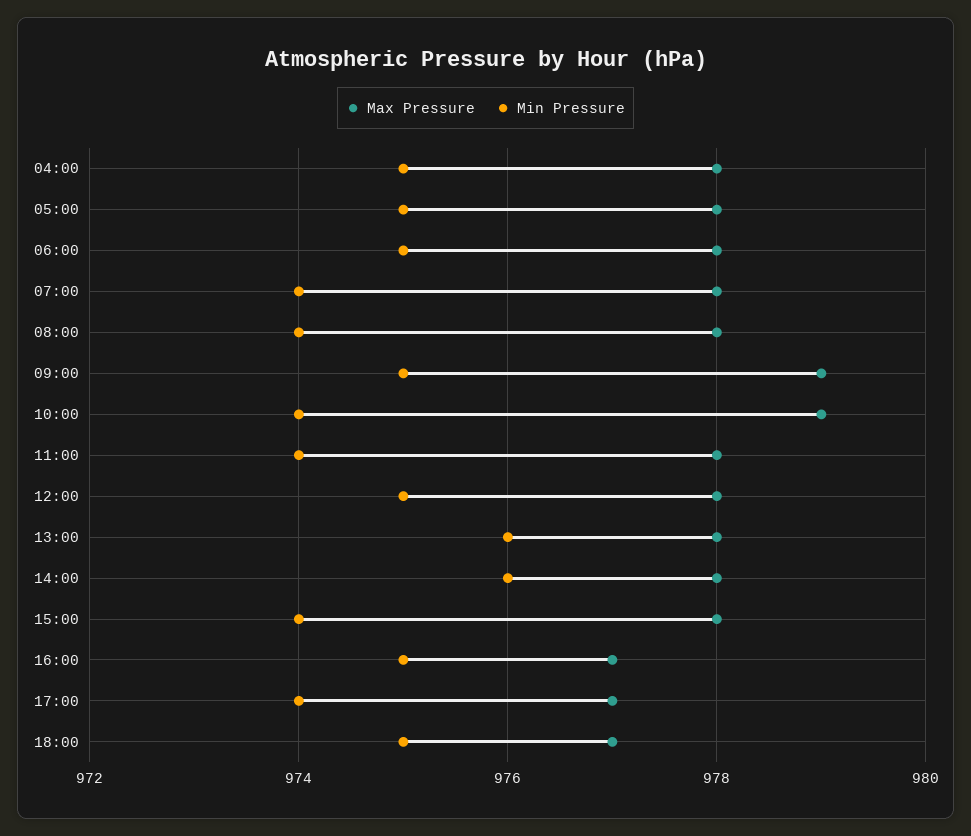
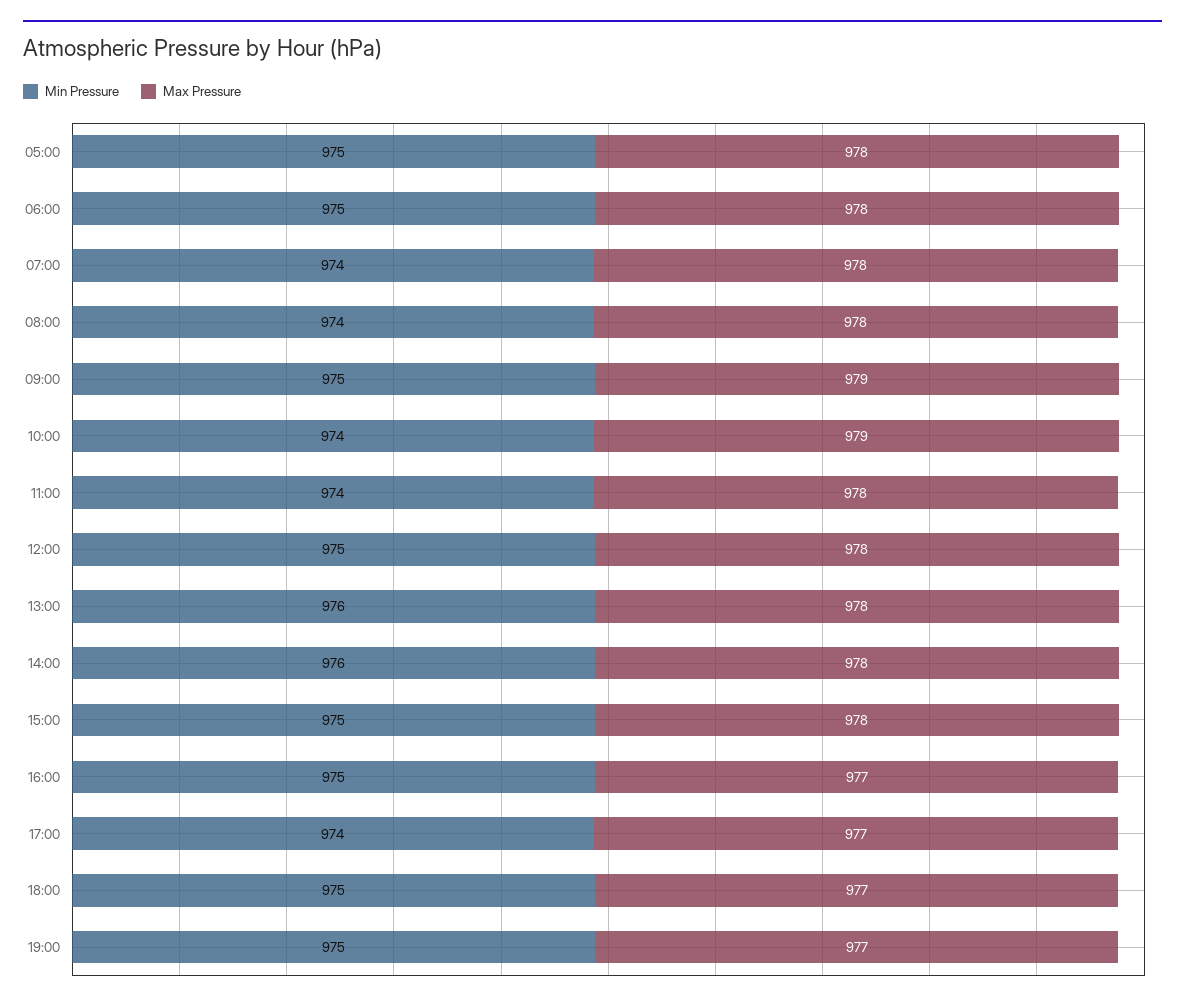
Max Pressure, 04:00: 978 -> none
Min Pressure, 04:00: 975 -> none
Min Pressure, 15:00: 974 -> 975
Min Pressure, 19:00: none -> 975
Max Pressure, 19:00: none -> 977

